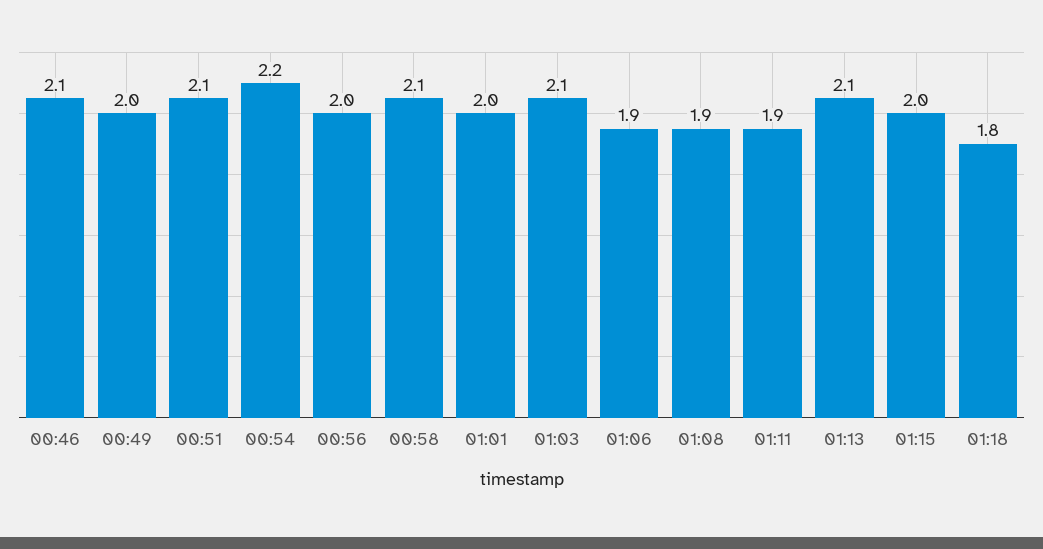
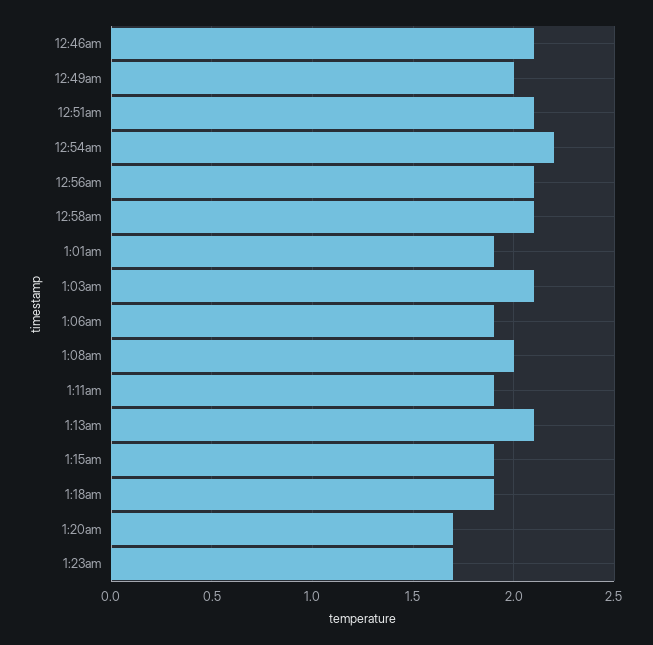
00:56: 2 -> 2.1
01:01: 2 -> 1.9
01:08: 1.9 -> 2
01:15: 2 -> 1.9
01:18: 1.8 -> 1.9
1:20am: none -> 1.7
1:23am: none -> 1.7

